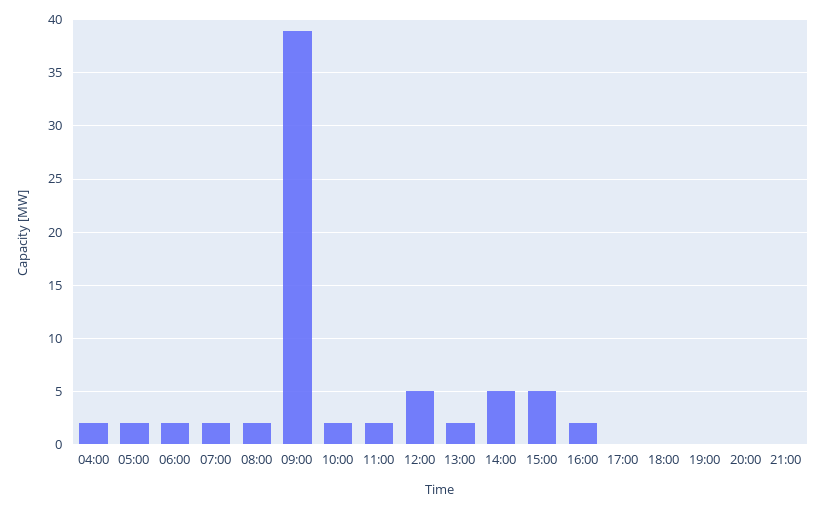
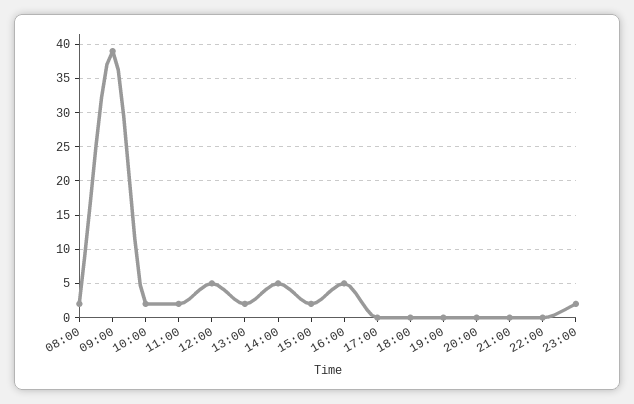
04:00: 2 -> none
05:00: 2 -> none
06:00: 2 -> none
07:00: 2 -> none
15:00: 5 -> 2
16:00: 2 -> 5
22:00: none -> 0
23:00: none -> 2

